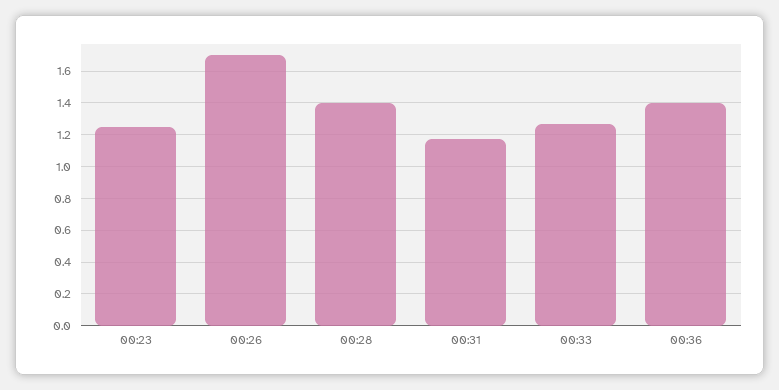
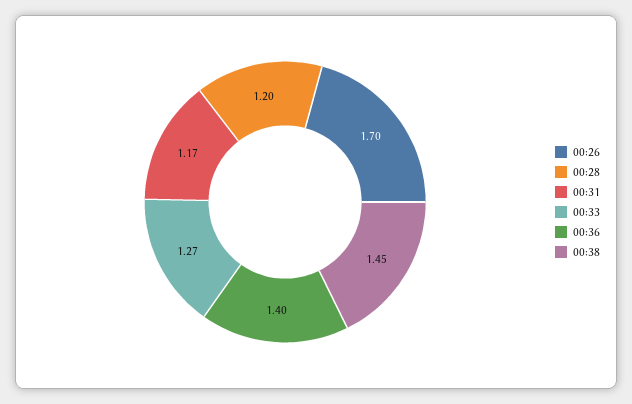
00:23: 1.25 -> none
00:28: 1.4 -> 1.2
00:38: none -> 1.45

